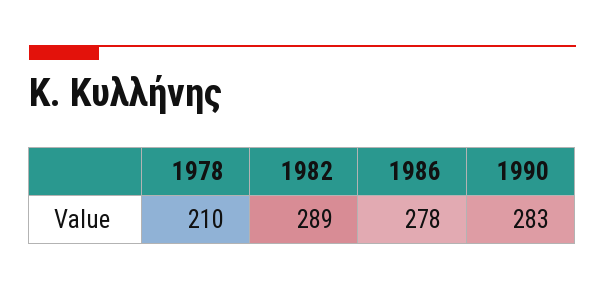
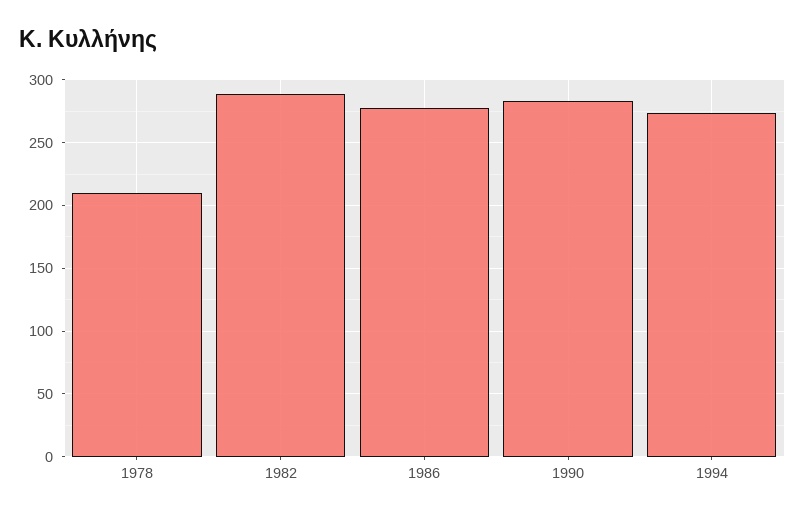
1994: none -> 275

